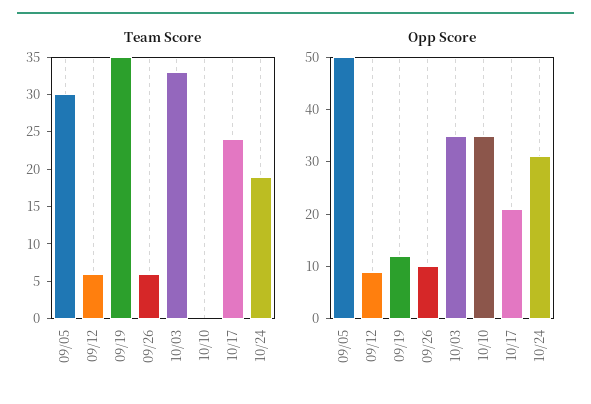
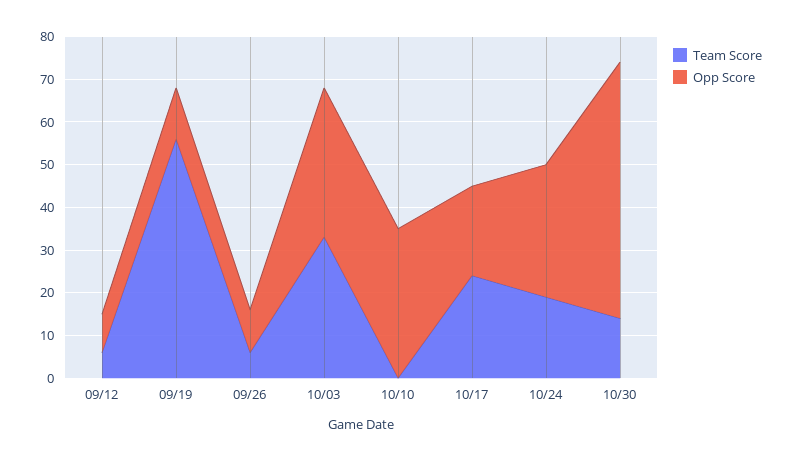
Team Score, 09/05: 30 -> none
Team Score, 09/19: 35 -> 55
Opp Score, 09/05: 50 -> none
Team Score, 10/30: none -> 15
Opp Score, 10/30: none -> 60

